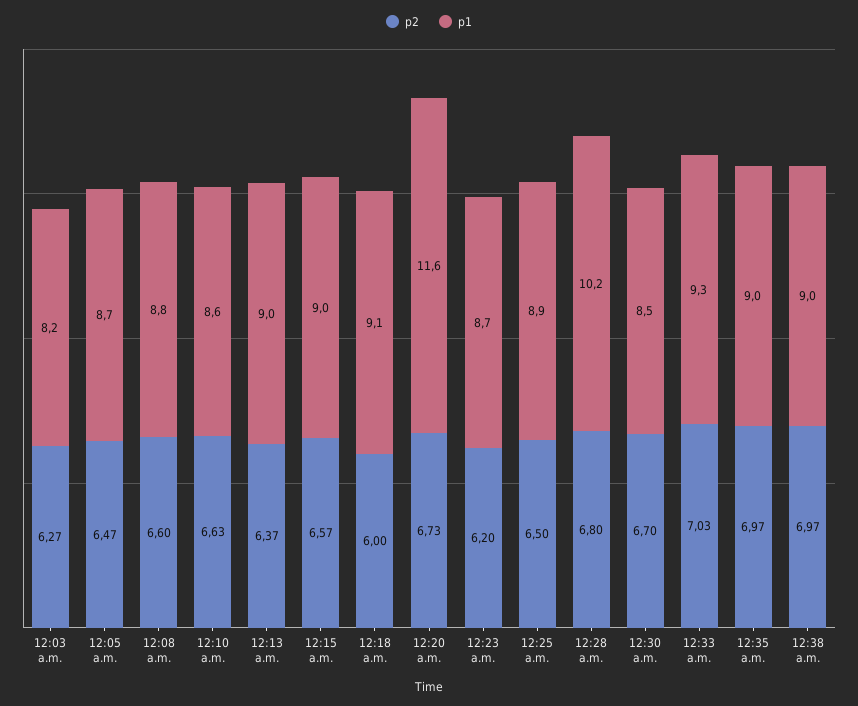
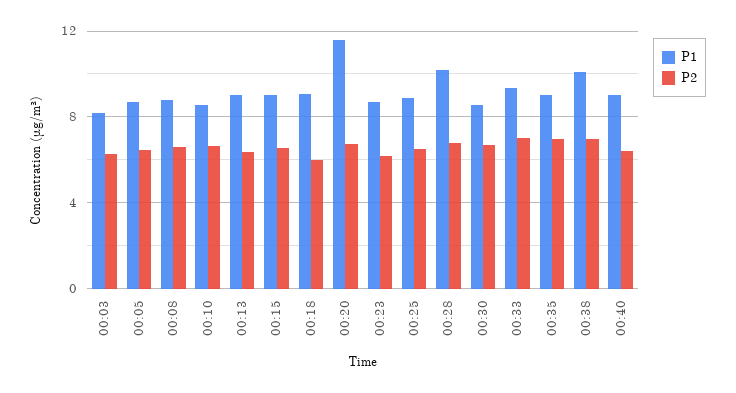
p1, 12:38 a.m.: 9 -> 10
p1, 00:40: none -> 9
p2, 00:40: none -> 6.5

